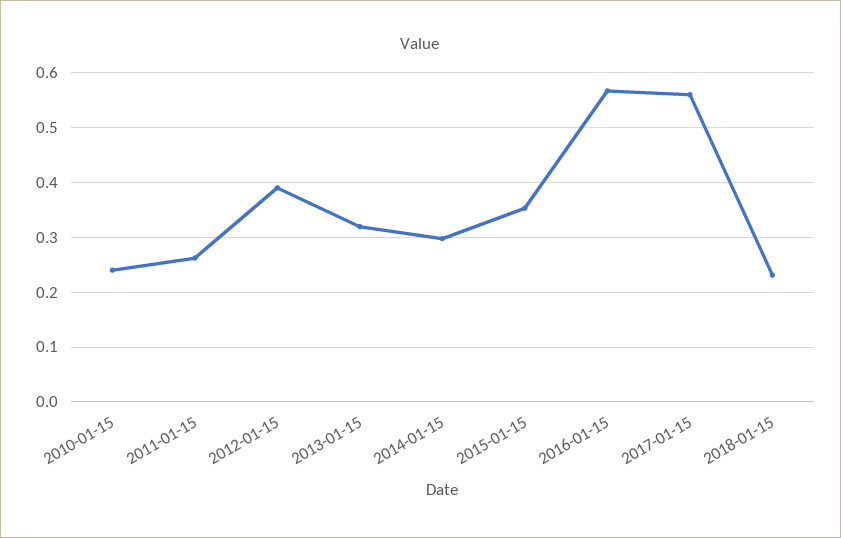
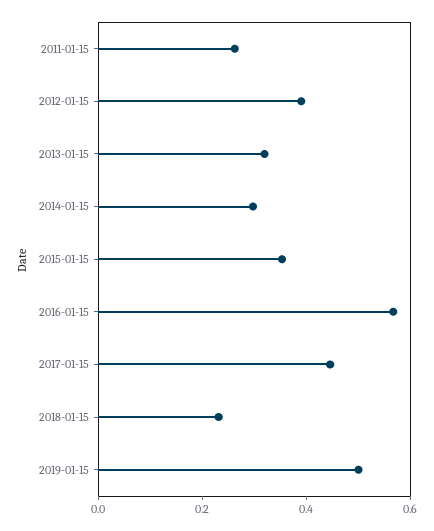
2010-01-15: 0.24 -> none
2017-01-15: 0.56 -> 0.45
2019-01-15: none -> 0.5

